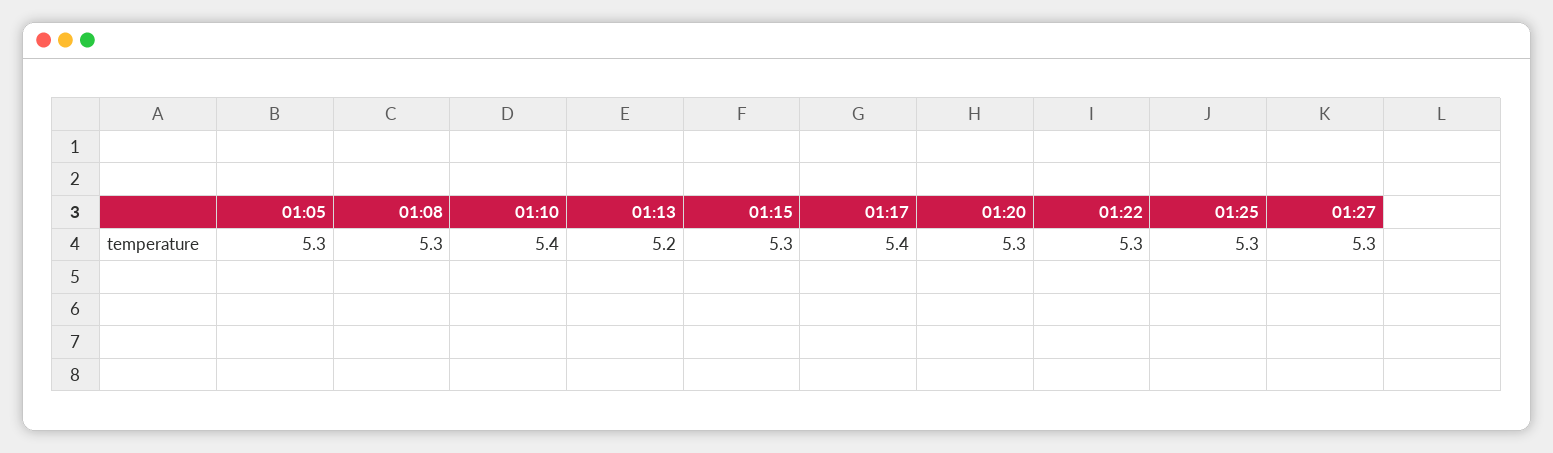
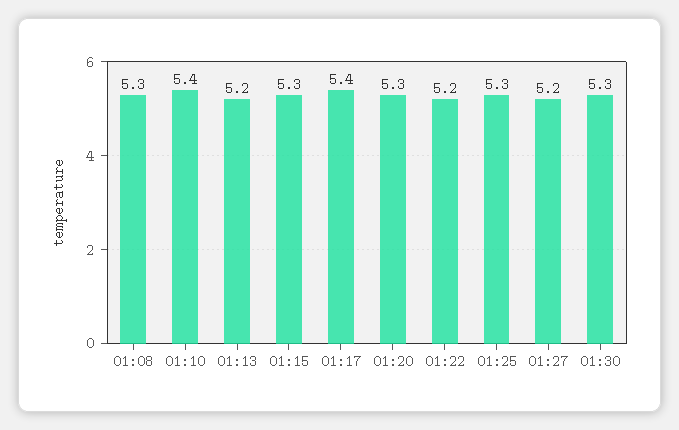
01:05: 5.3 -> none
01:22: 5.3 -> 5.2
01:27: 5.3 -> 5.2
01:30: none -> 5.3

